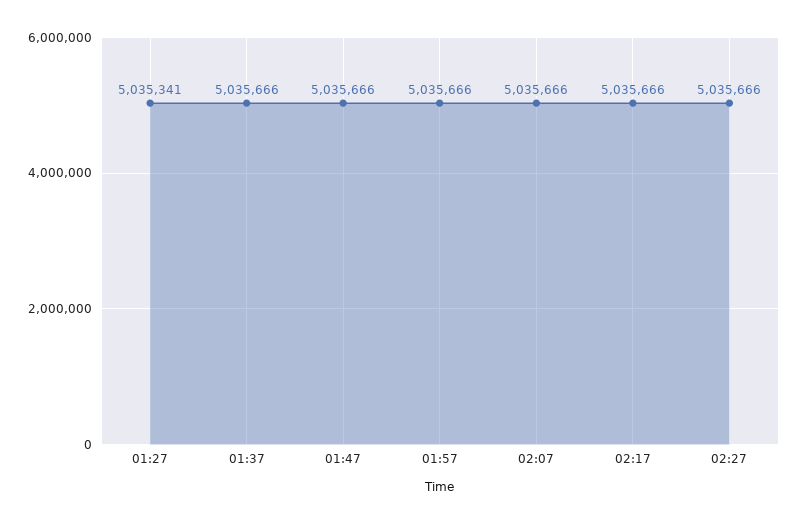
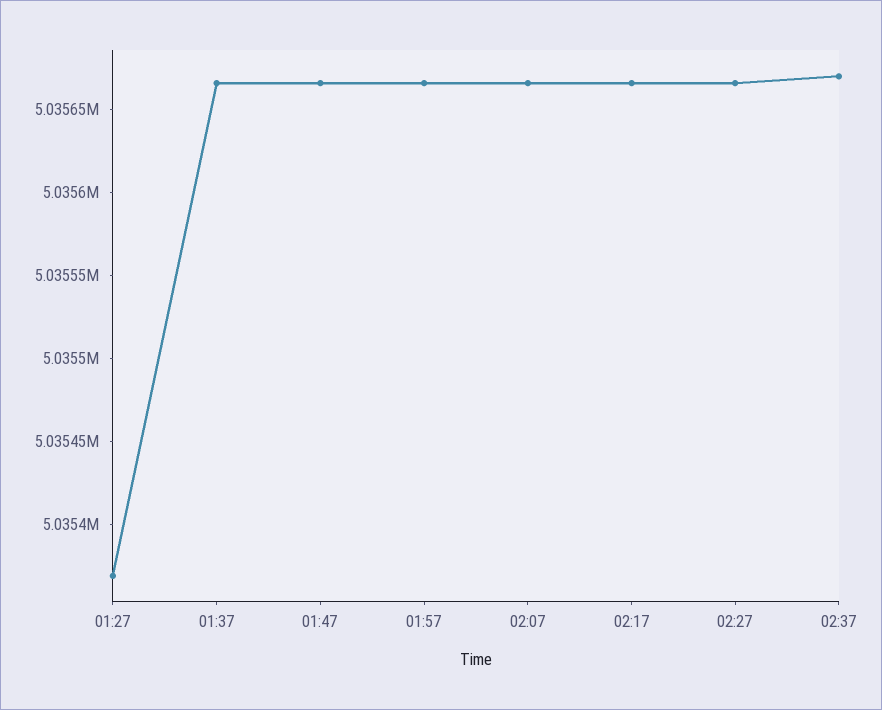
01:27: 5035341 -> 5035370
02:37: none -> 5035670

